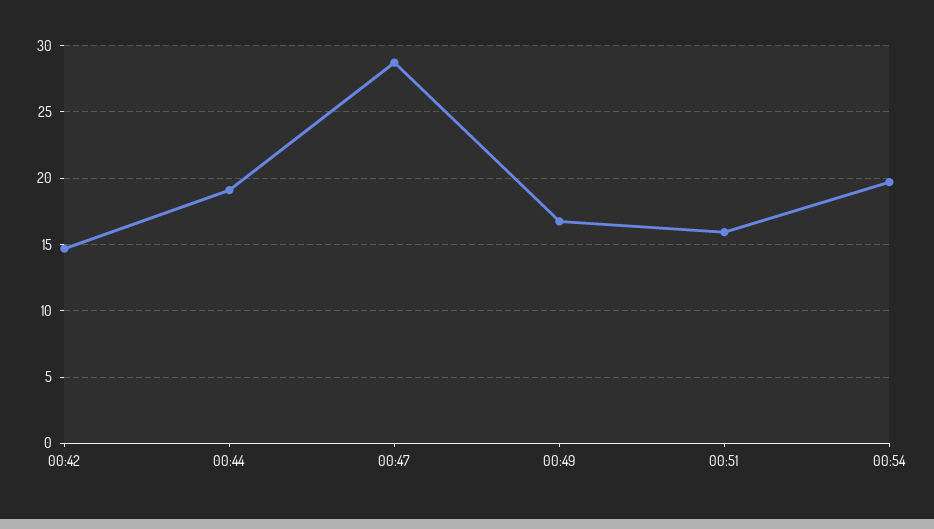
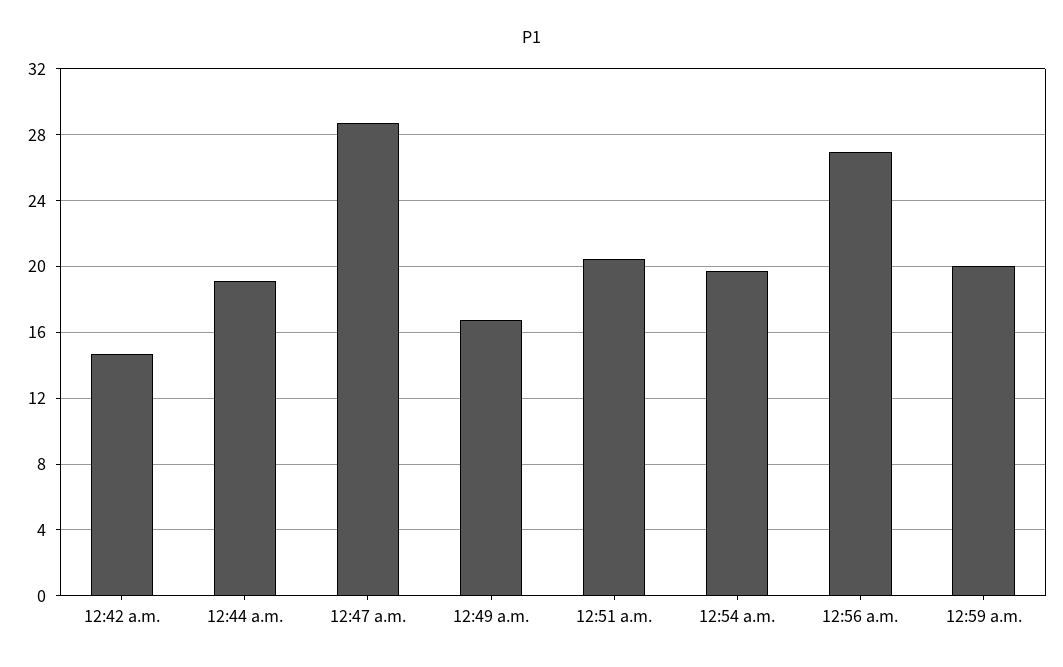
00:51: 16 -> 20.5
12:56 a.m.: none -> 27
12:59 a.m.: none -> 20

